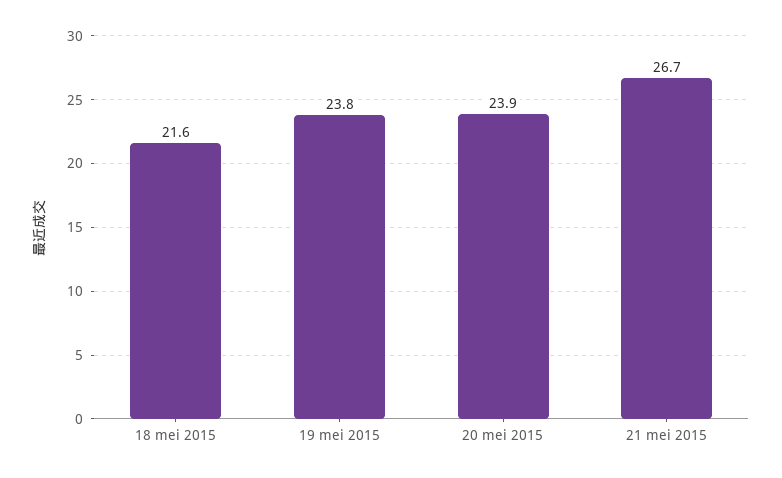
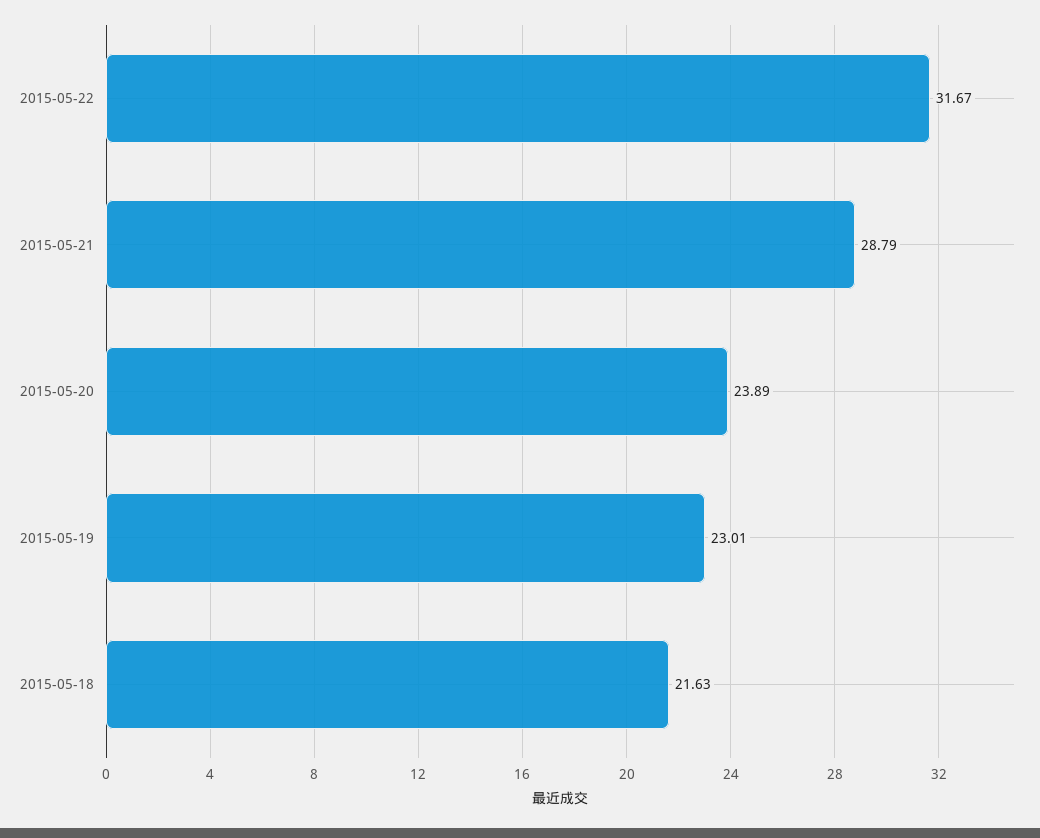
19 mei 2015: 23.8 -> 23.01
21 mei 2015: 26.7 -> 28.79
2015-05-22: none -> 31.67

